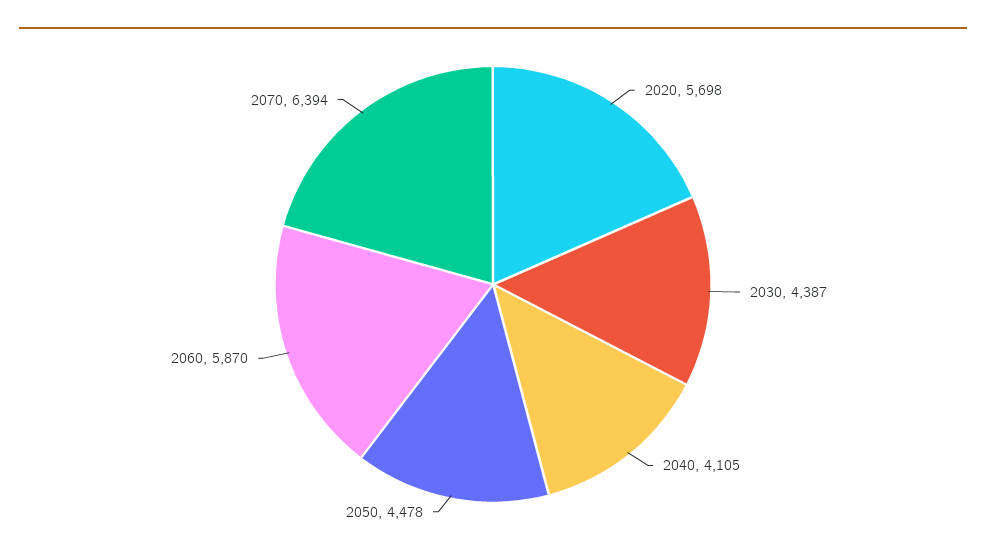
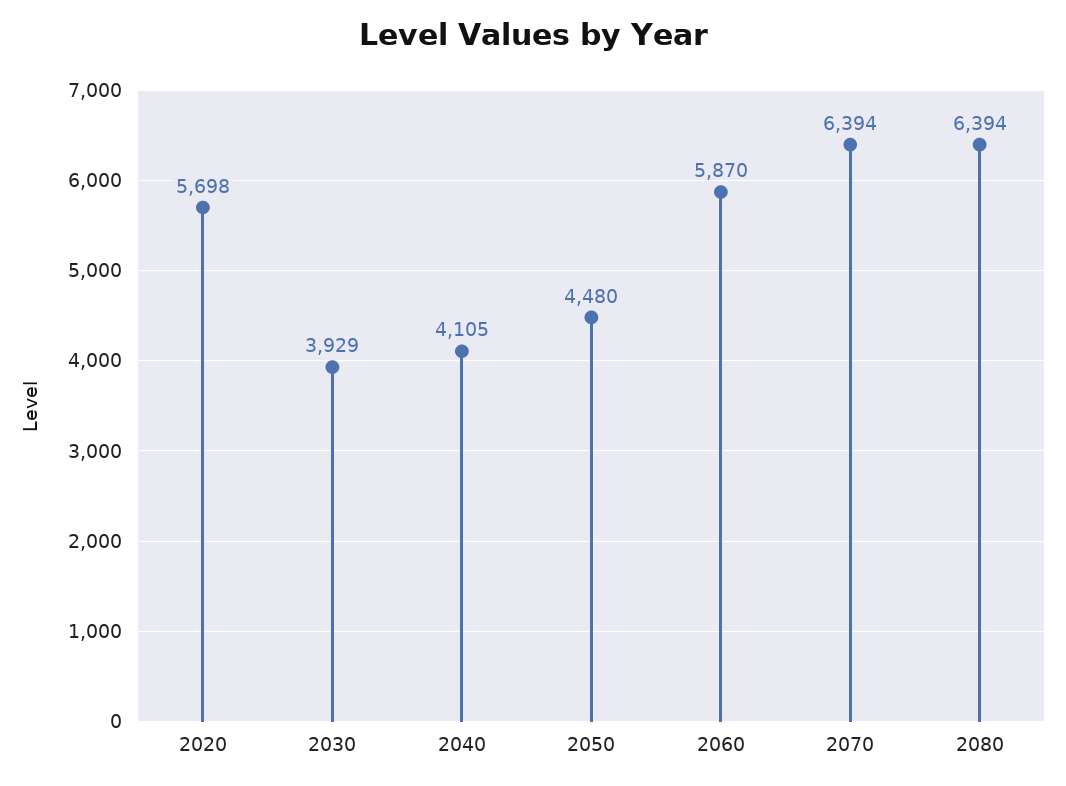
2030: 4387 -> 3929
2050: 4478 -> 4480
2080: none -> 6394

